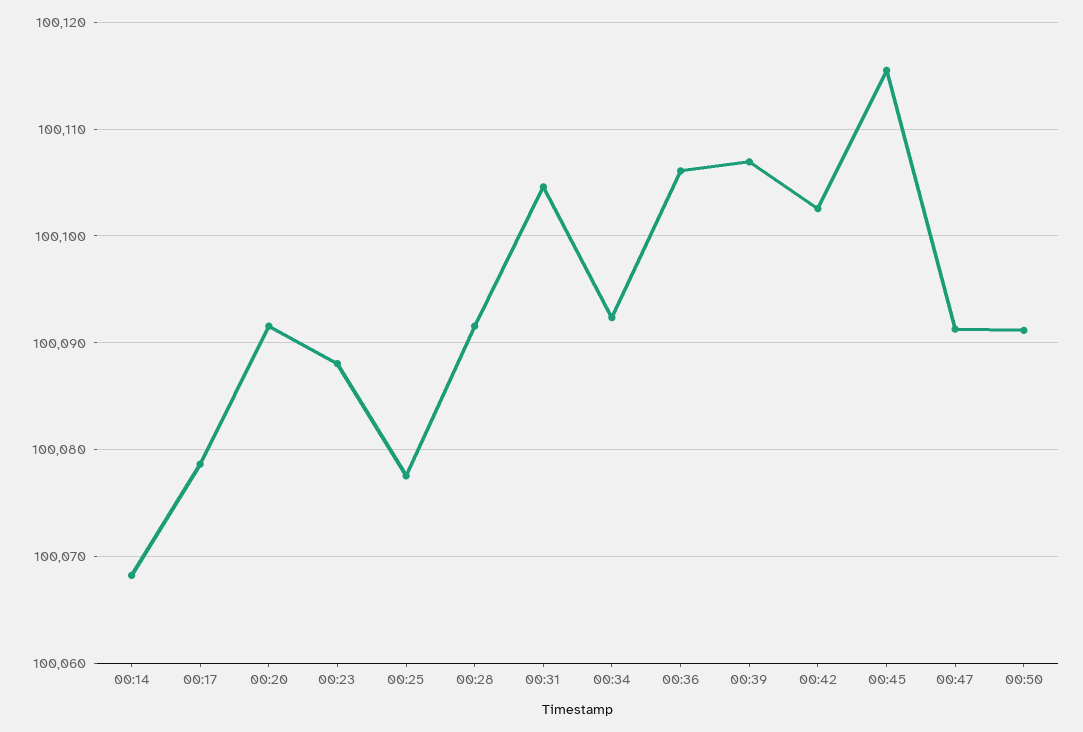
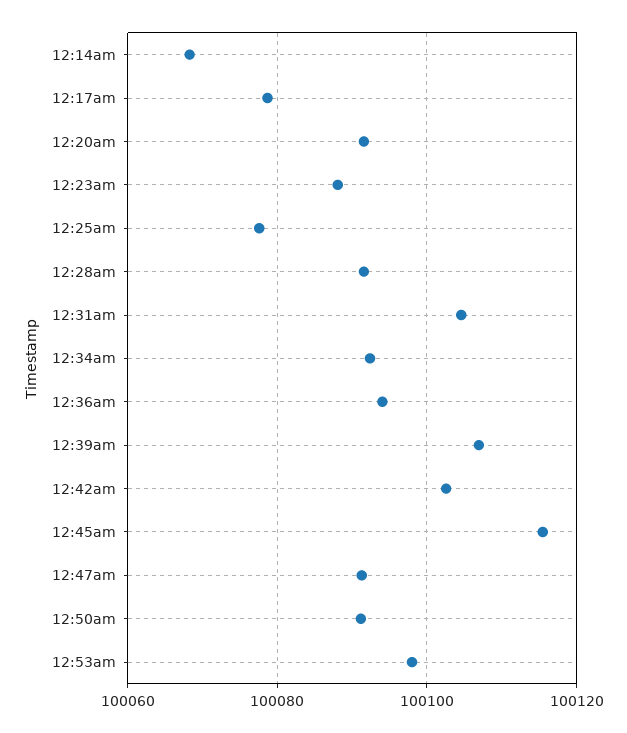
00:36: 100106 -> 100094
12:53am: none -> 100098

